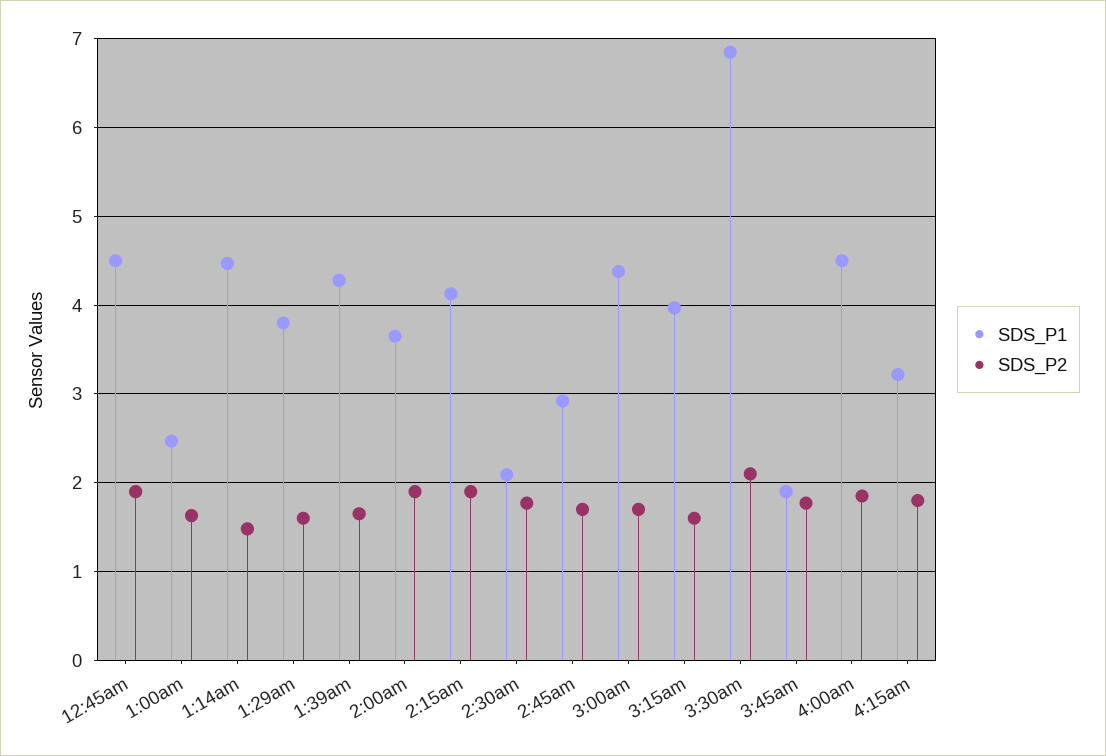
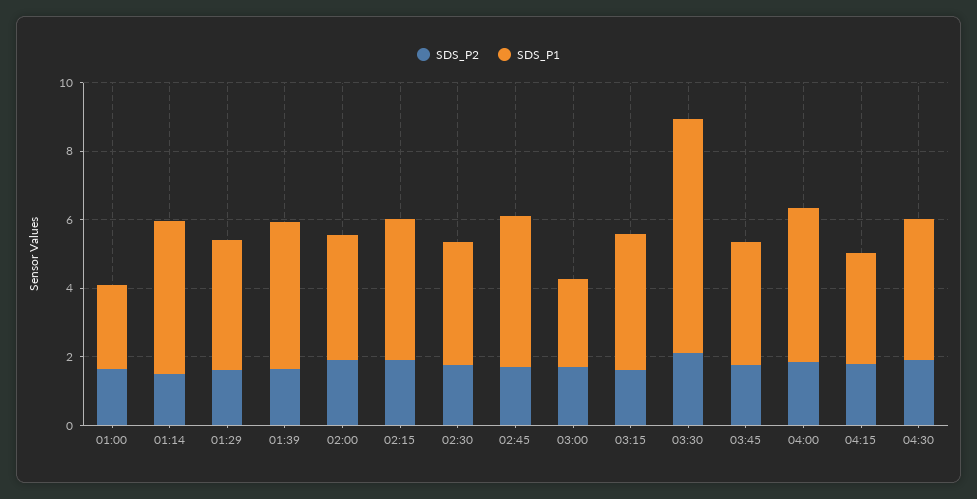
SDS_P1, 12:45am: 4.5 -> none
SDS_P2, 12:45am: 1.9 -> none
SDS_P1, 2:30am: 2.1 -> 3.5
SDS_P1, 2:45am: 2.9 -> 4.5
SDS_P1, 3:00am: 4.4 -> 2.5
SDS_P1, 3:45am: 1.9 -> 3.5
SDS_P2, 04:30: none -> 2
SDS_P1, 04:30: none -> 4

